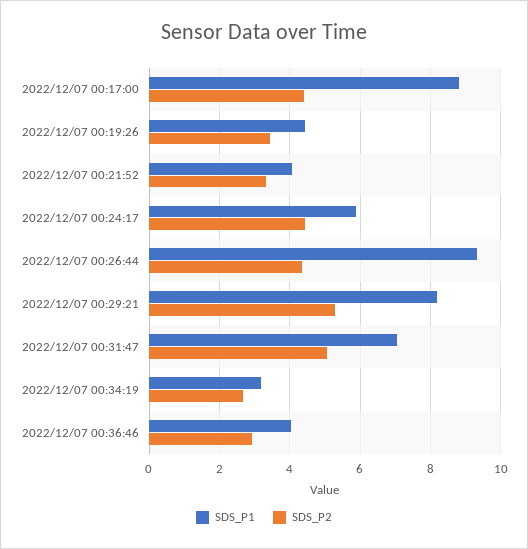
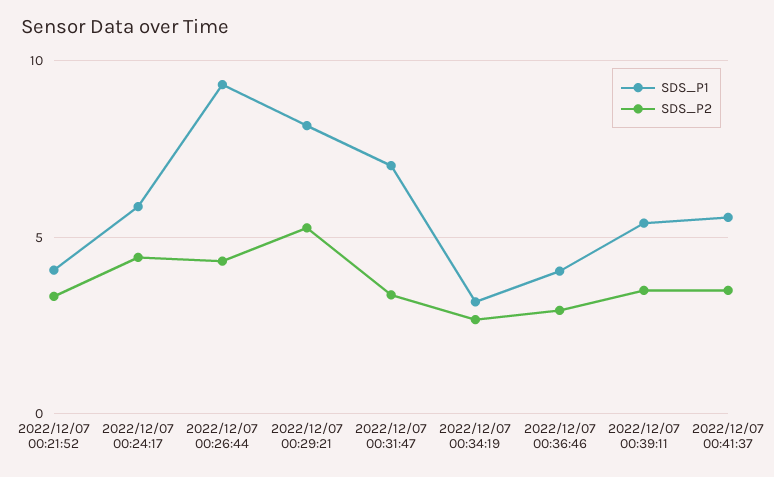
SDS_P1, 2022/12/07 00:17:00: 8.8 -> none
SDS_P2, 2022/12/07 00:17:00: 4.4 -> none
SDS_P1, 2022/12/07 00:19:26: 4.4 -> none
SDS_P2, 2022/12/07 00:19:26: 3.4 -> none
SDS_P2, 2022/12/07 00:31:47: 5 -> 3.5
SDS_P1, 2022/12/07 00:39:11: none -> 5.5
SDS_P2, 2022/12/07 00:39:11: none -> 3.5
SDS_P1, 2022/12/07 00:41:37: none -> 5.5
SDS_P2, 2022/12/07 00:41:37: none -> 3.5

